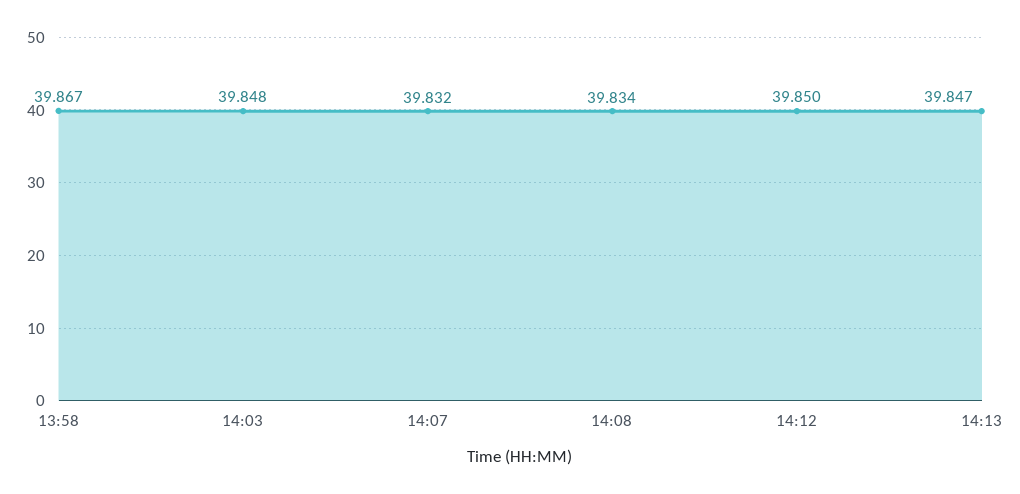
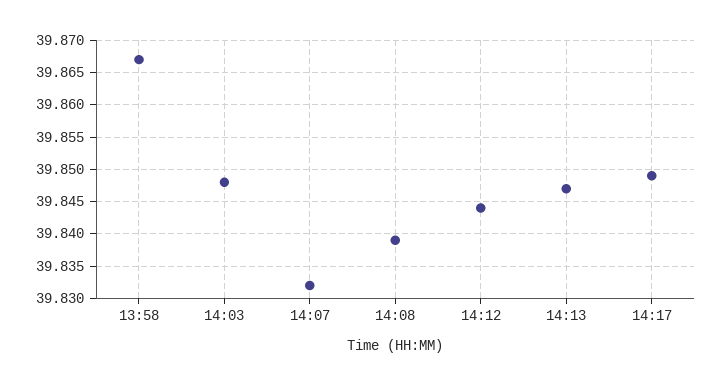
14:08: 39.834 -> 39.839
14:12: 39.85 -> 39.844
14:17: none -> 39.849

